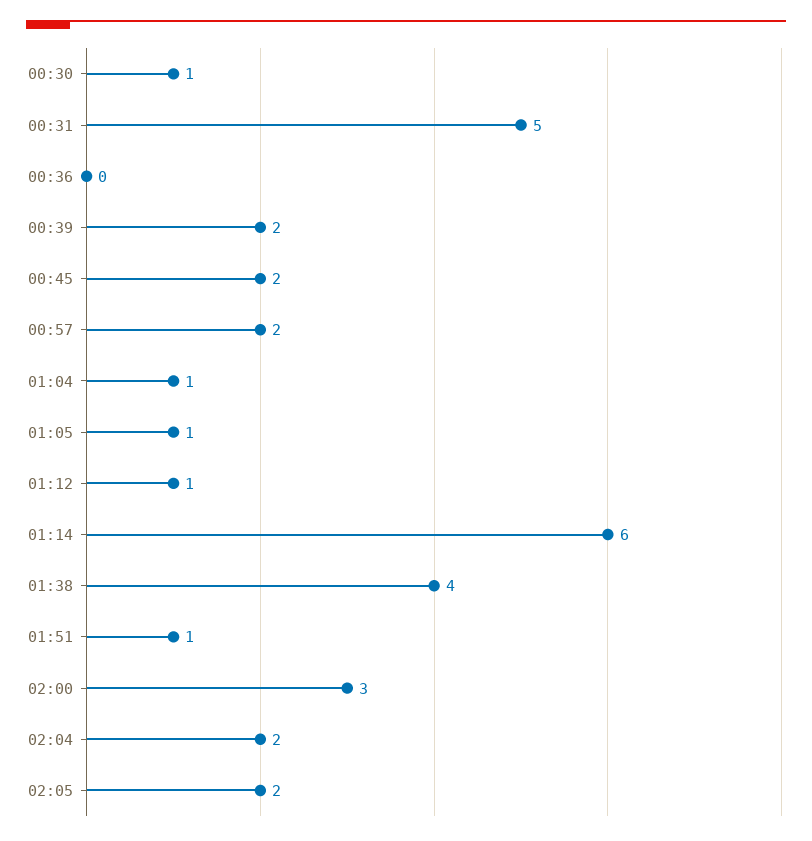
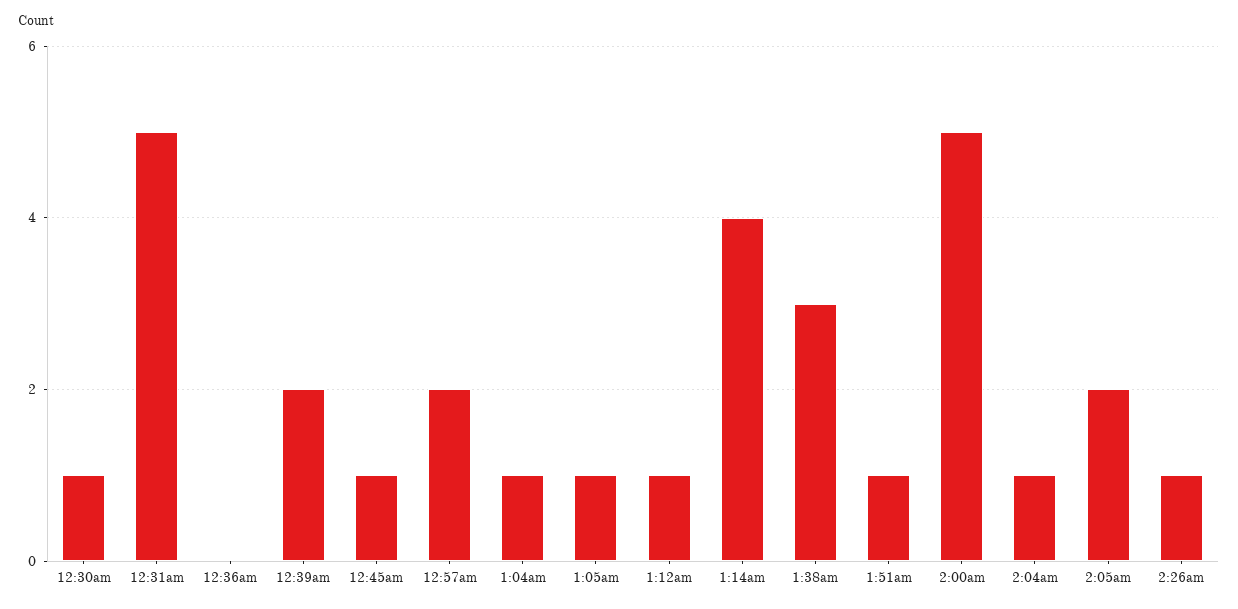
00:45: 2 -> 1
01:14: 6 -> 4
01:38: 4 -> 3
02:00: 3 -> 5
02:04: 2 -> 1
2:26am: none -> 1

